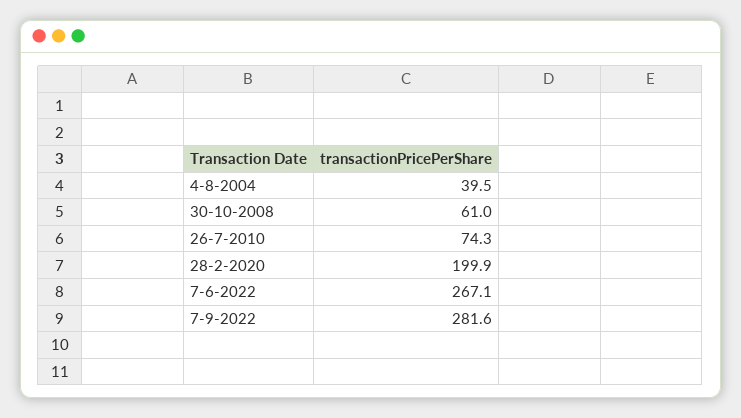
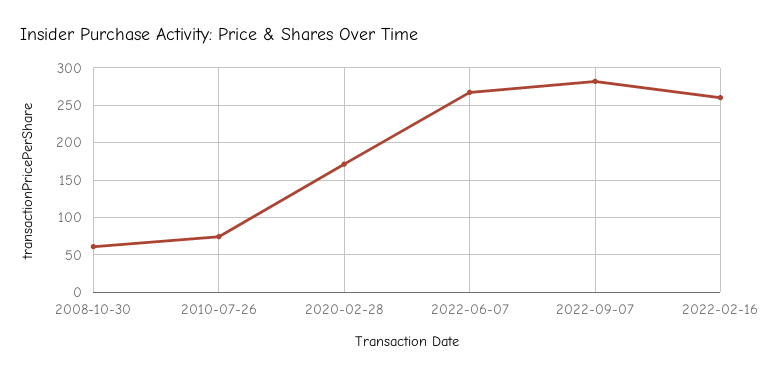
4-8-2004: 39.5 -> none
28-2-2020: 199.9 -> 170
2022-02-16: none -> 260

